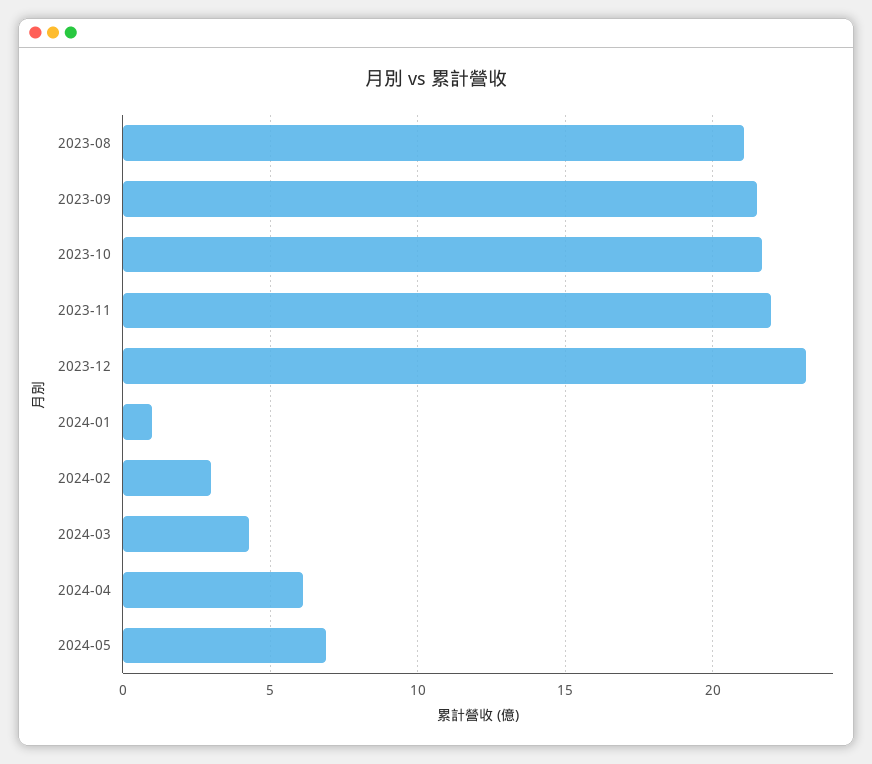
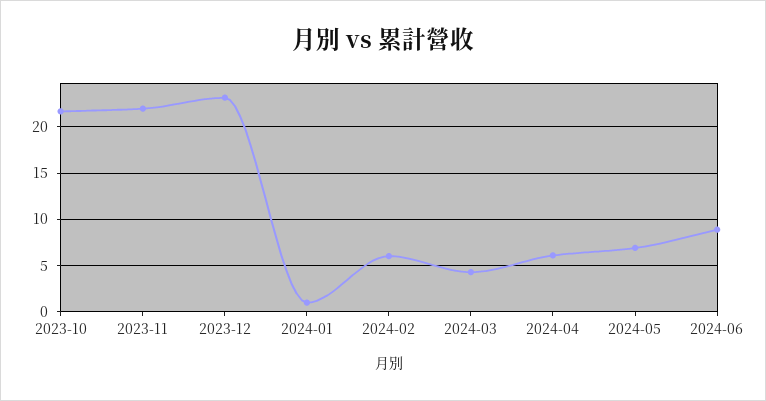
2023-08: 21 -> none
2023-09: 21.5 -> none
2024-02: 3 -> 6
2024-06: none -> 9

